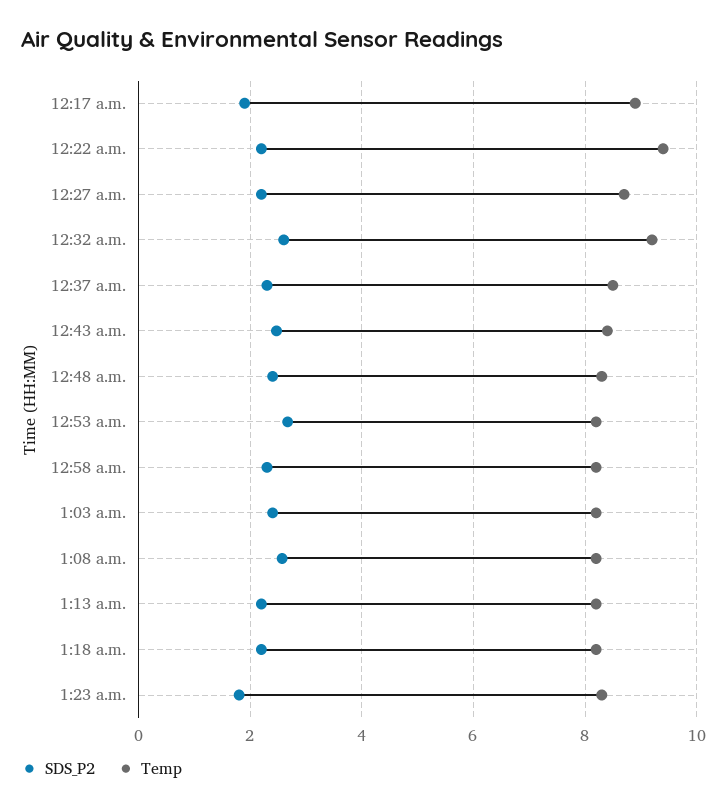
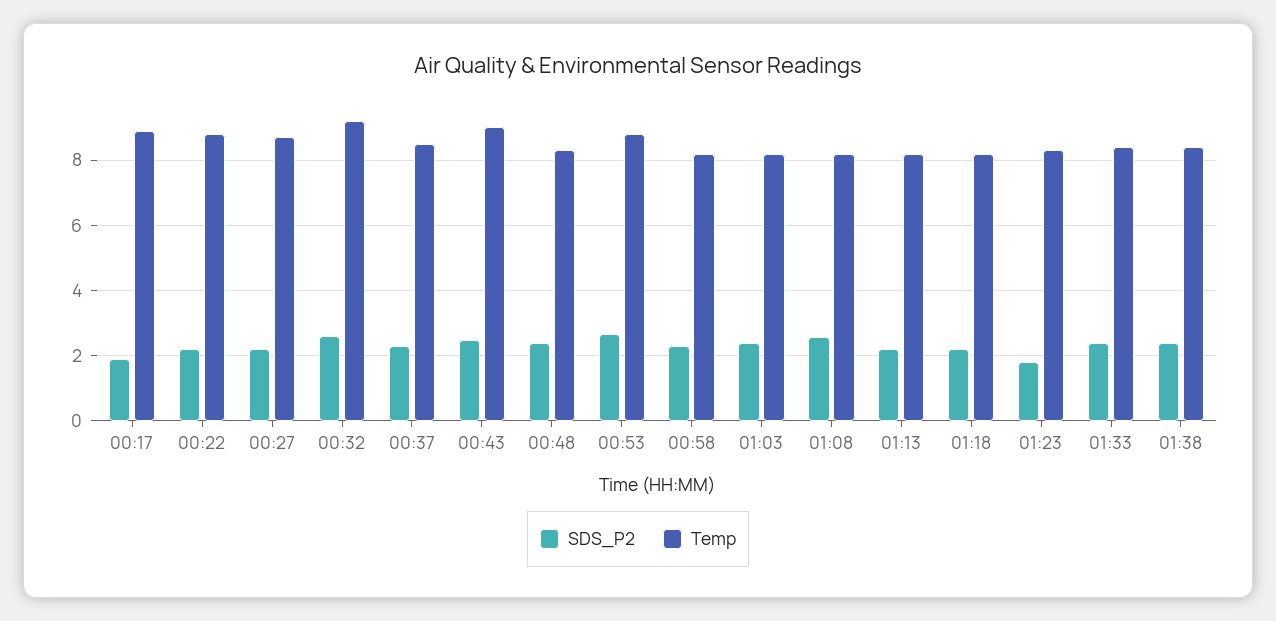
Temp, 12:22 a.m.: 9.4 -> 8.8
Temp, 12:43 a.m.: 8.4 -> 9
Temp, 12:53 a.m.: 8.2 -> 8.8
SDS_P2, 01:33: none -> 2.4
Temp, 01:33: none -> 8.4
SDS_P2, 01:38: none -> 2.4
Temp, 01:38: none -> 8.4

